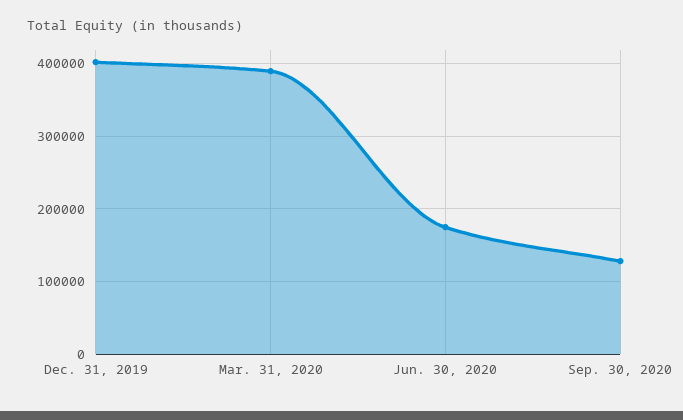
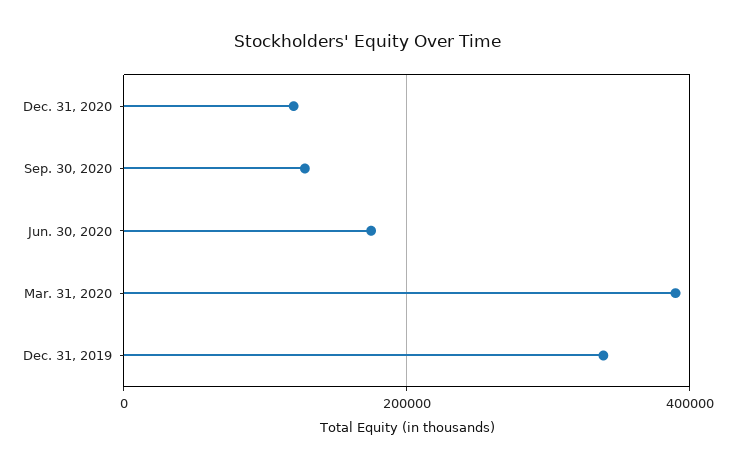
Dec. 31, 2019: 400000 -> 340000
Dec. 31, 2020: none -> 120000

